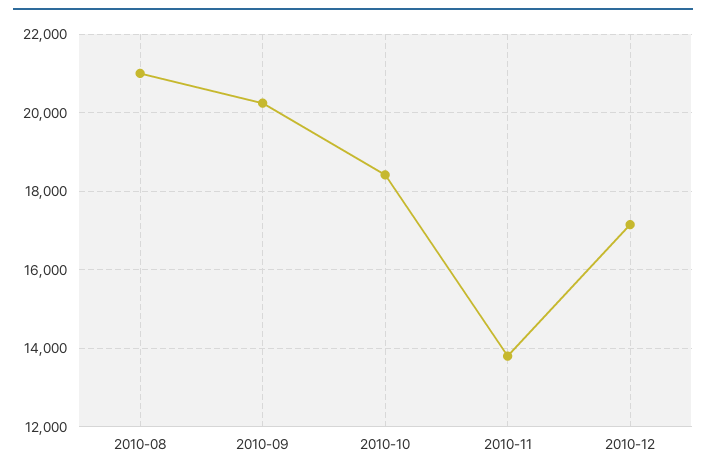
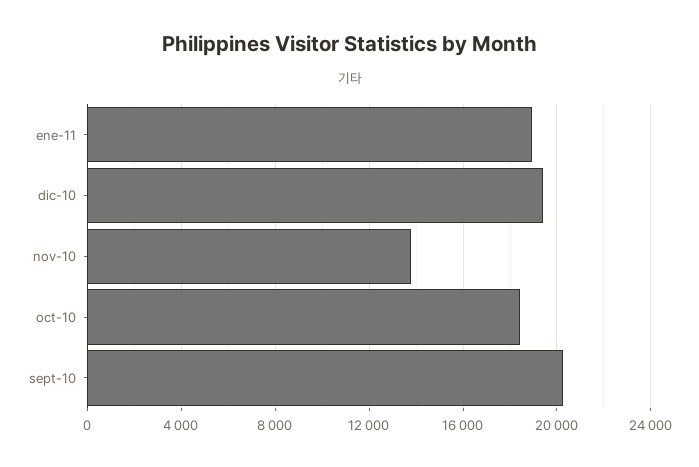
2010-08: 21000 -> none
2010-12: 17200 -> 19500
ene-11: none -> 19000

